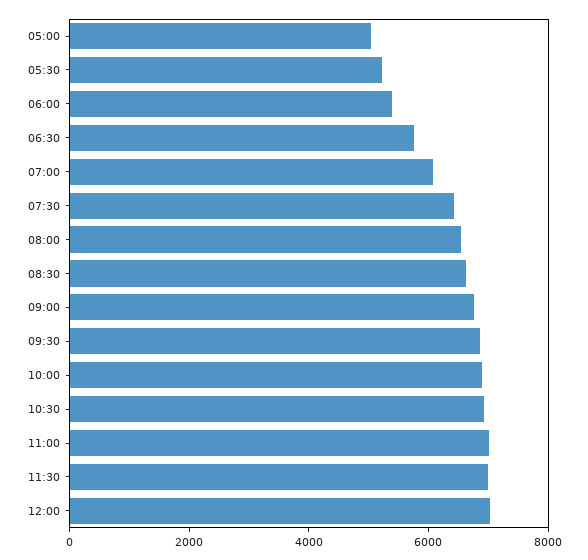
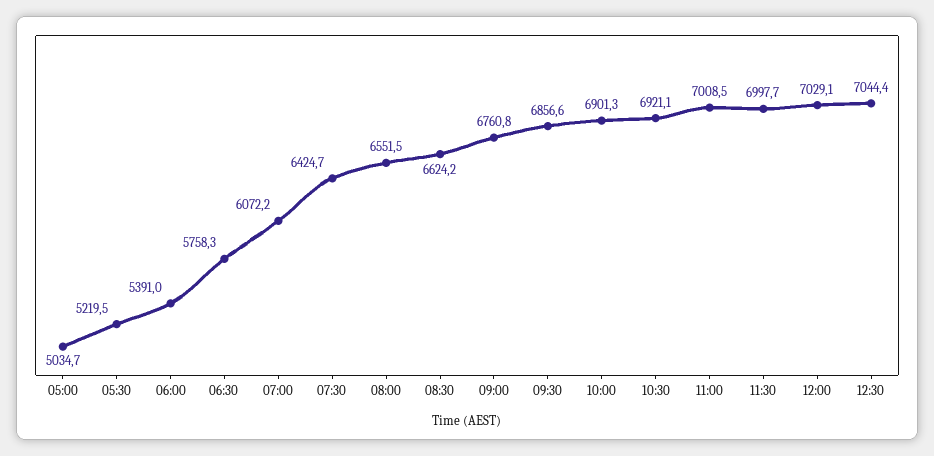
12:30: none -> 7044.4

